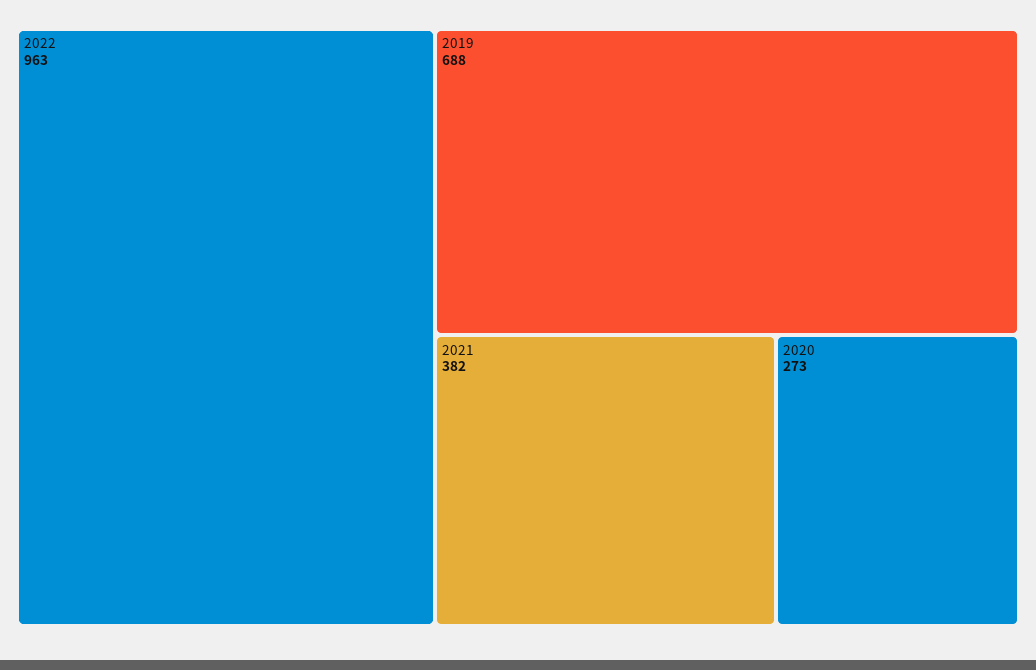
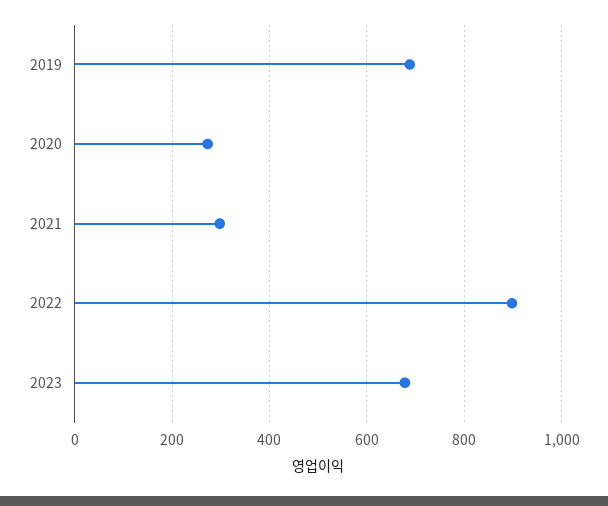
2022: 963 -> 900
2021: 382 -> 300
2023: none -> 680

